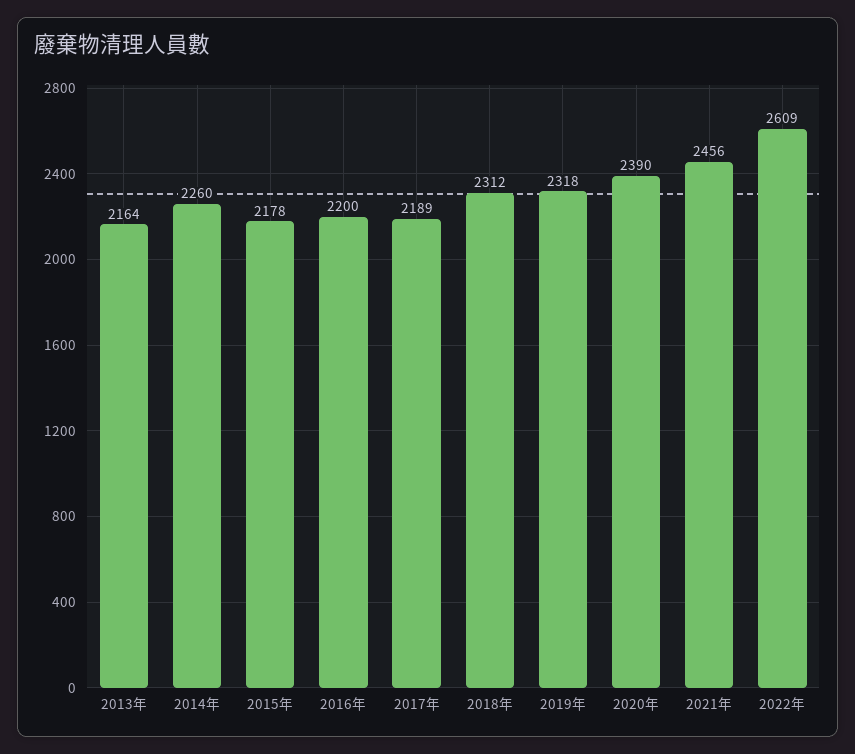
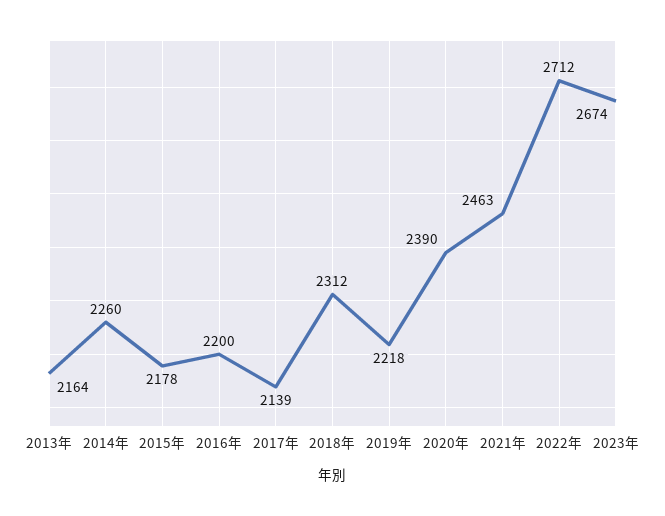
2017年: 2189 -> 2139
2019年: 2318 -> 2218
2021年: 2456 -> 2463
2022年: 2609 -> 2712
2023年: none -> 2674

